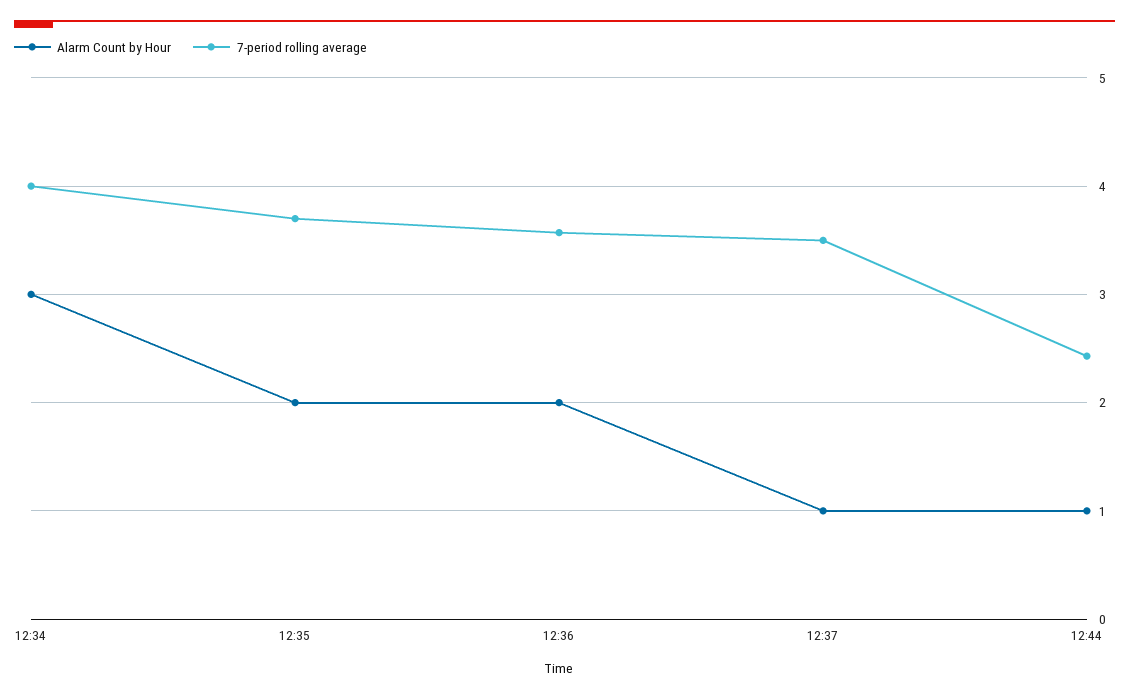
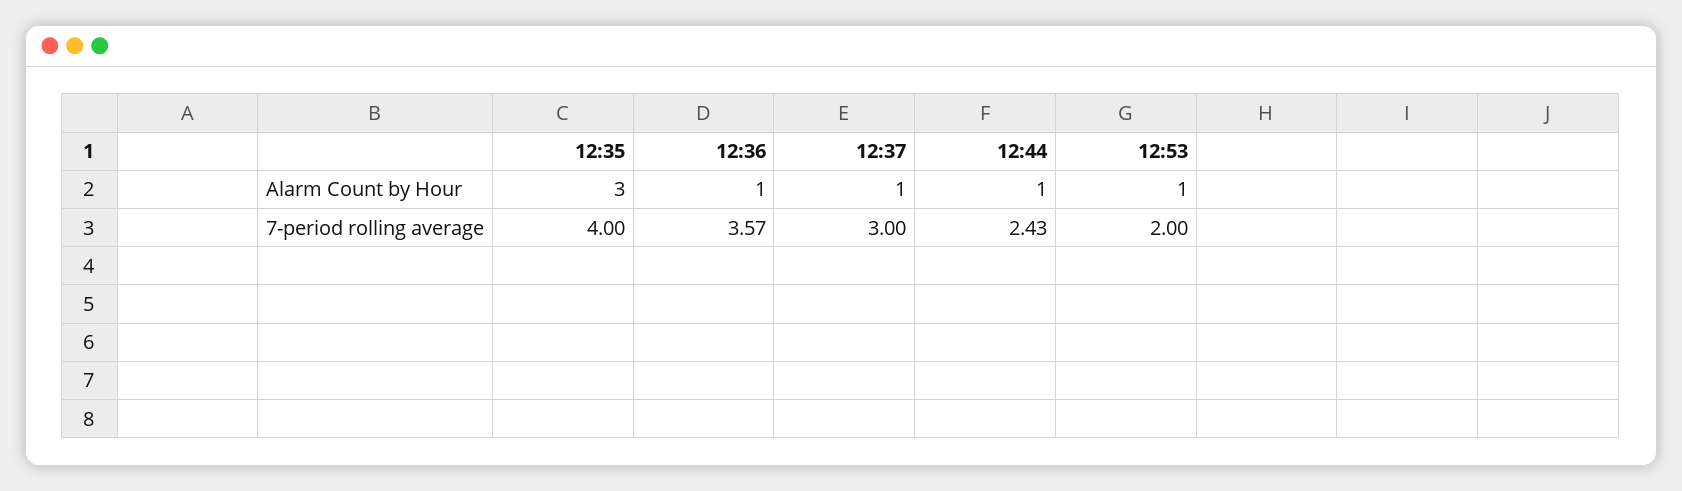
Alarm Count by Hour, 12:34: 3 -> none
7-period rolling average, 12:34: 4 -> none
Alarm Count by Hour, 12:35: 2 -> 3
7-period rolling average, 12:35: 3.7 -> 4
Alarm Count by Hour, 12:36: 2 -> 1
7-period rolling average, 12:37: 3.5 -> 3
Alarm Count by Hour, 12:53: none -> 1
7-period rolling average, 12:53: none -> 2

